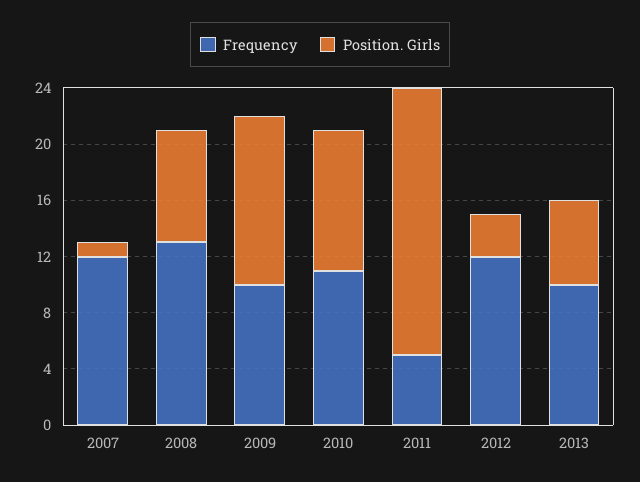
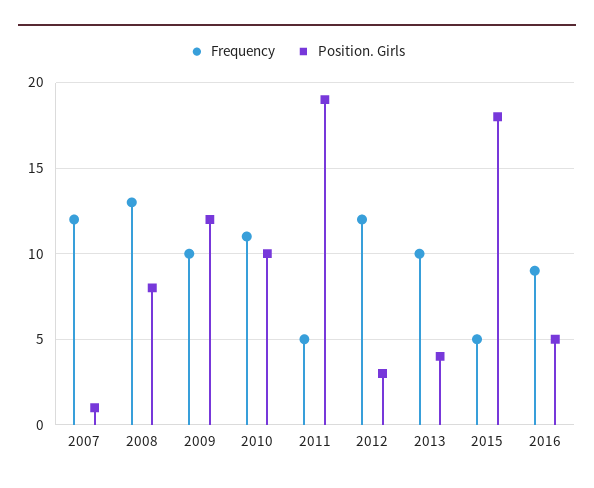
Position. Girls, 2013: 6 -> 4
Frequency, 2015: none -> 5
Position. Girls, 2015: none -> 18
Frequency, 2016: none -> 9
Position. Girls, 2016: none -> 5

